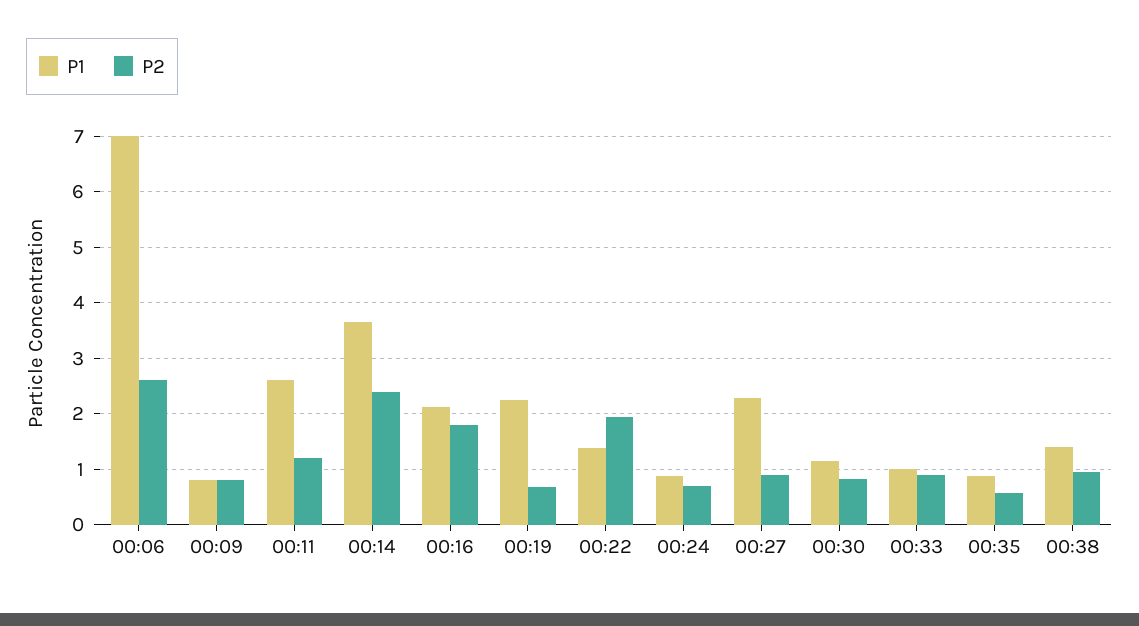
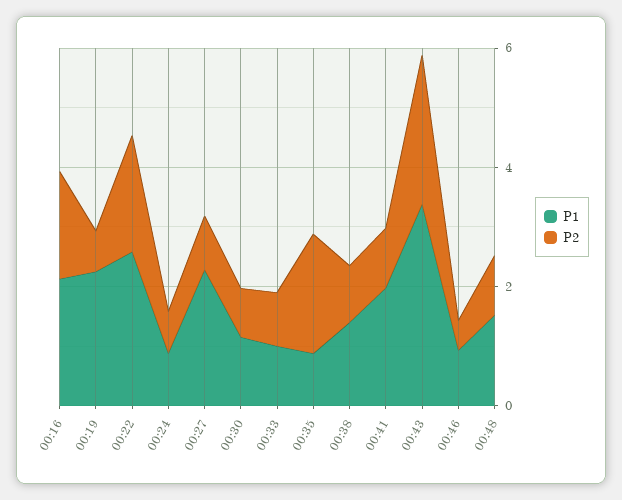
P1, 00:06: 7 -> none
P2, 00:06: 2.6 -> none
P1, 00:09: 0.8 -> none
P2, 00:09: 0.8 -> none
P1, 00:11: 2.6 -> none
P2, 00:11: 1.2 -> none
P1, 00:14: 3.6 -> none
P2, 00:14: 2.4 -> none
P1, 00:22: 1.4 -> 2.5
P2, 00:35: 0.6 -> 2
P1, 00:41: none -> 2
P2, 00:41: none -> 1
P1, 00:43: none -> 3.5
P2, 00:43: none -> 2.5
P1, 00:46: none -> 1
P2, 00:46: none -> 0.5
P1, 00:48: none -> 1.5
P2, 00:48: none -> 1

